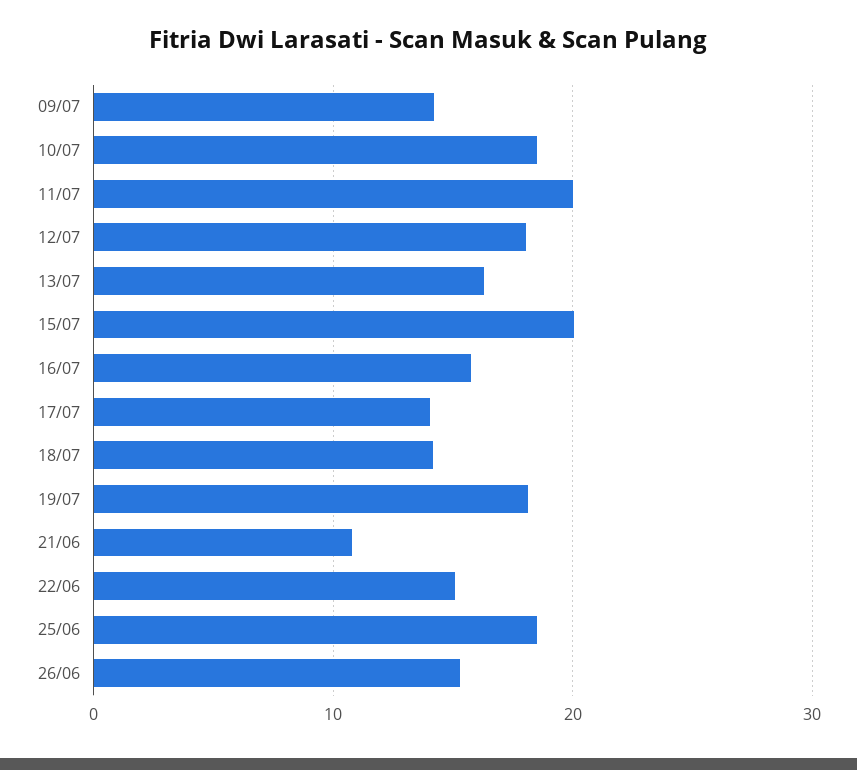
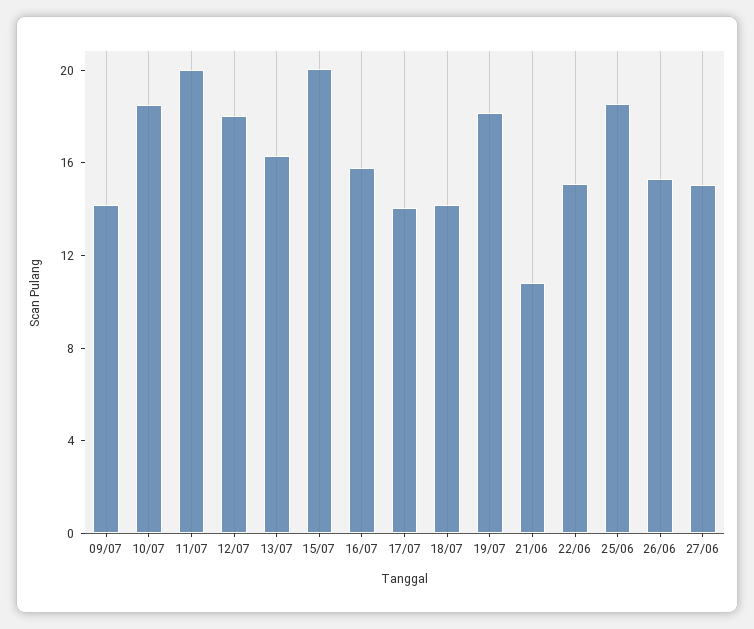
27/06: none -> 15

